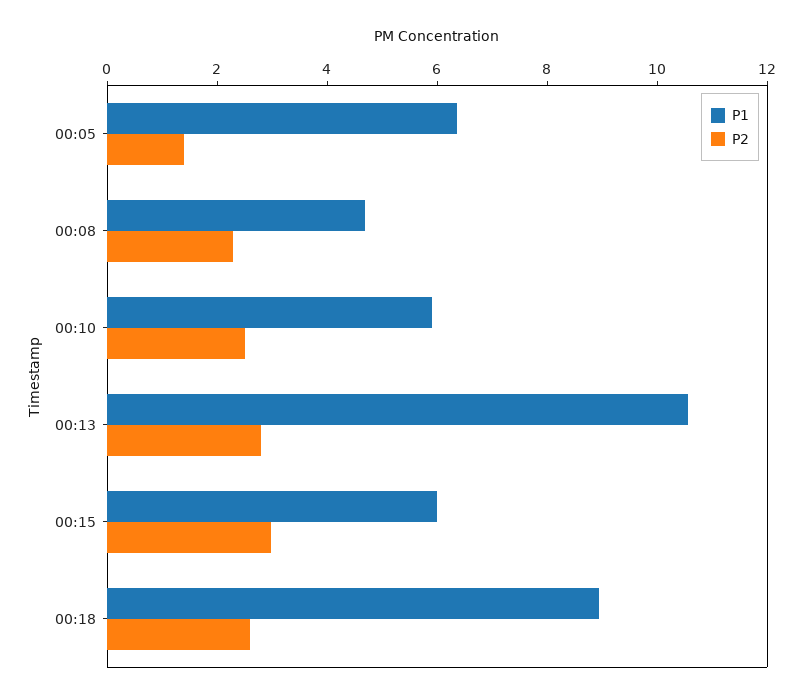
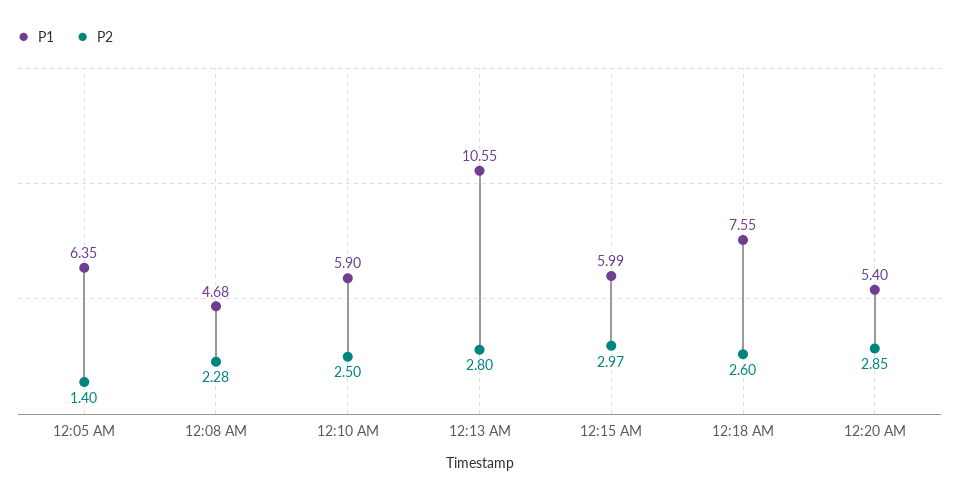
P1, 00:18: 9 -> 7.55
P1, 12:20 AM: none -> 5.4
P2, 12:20 AM: none -> 2.85

